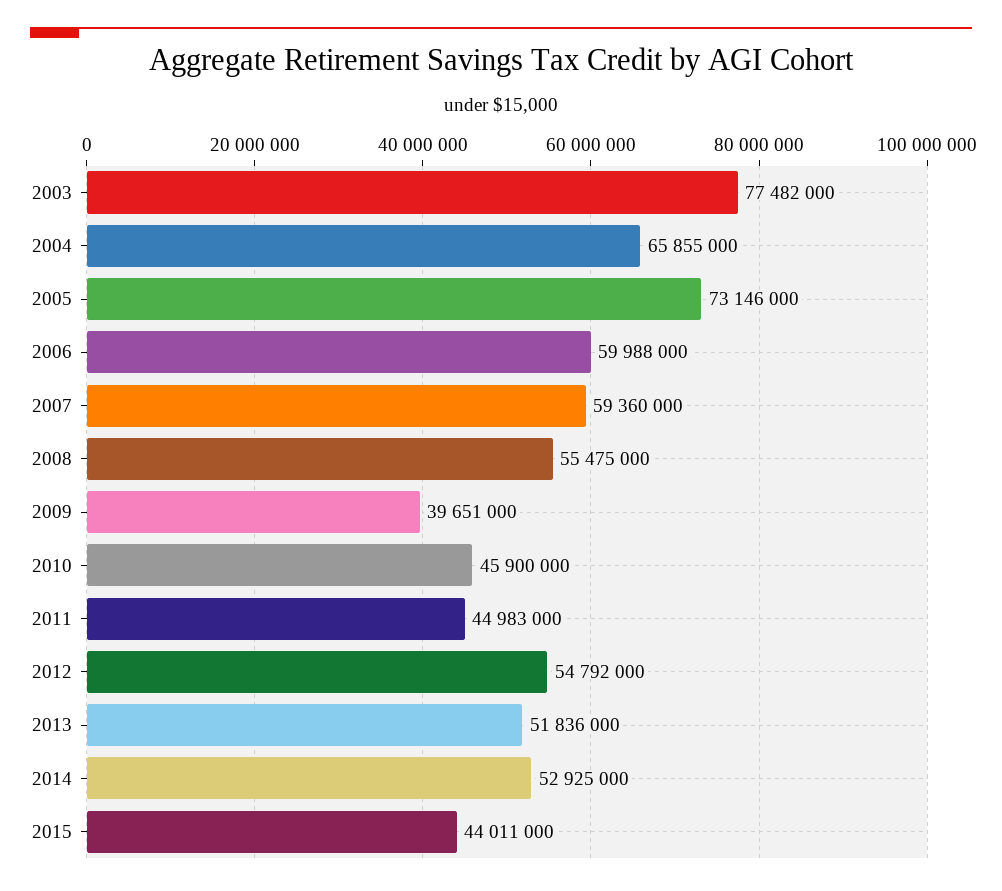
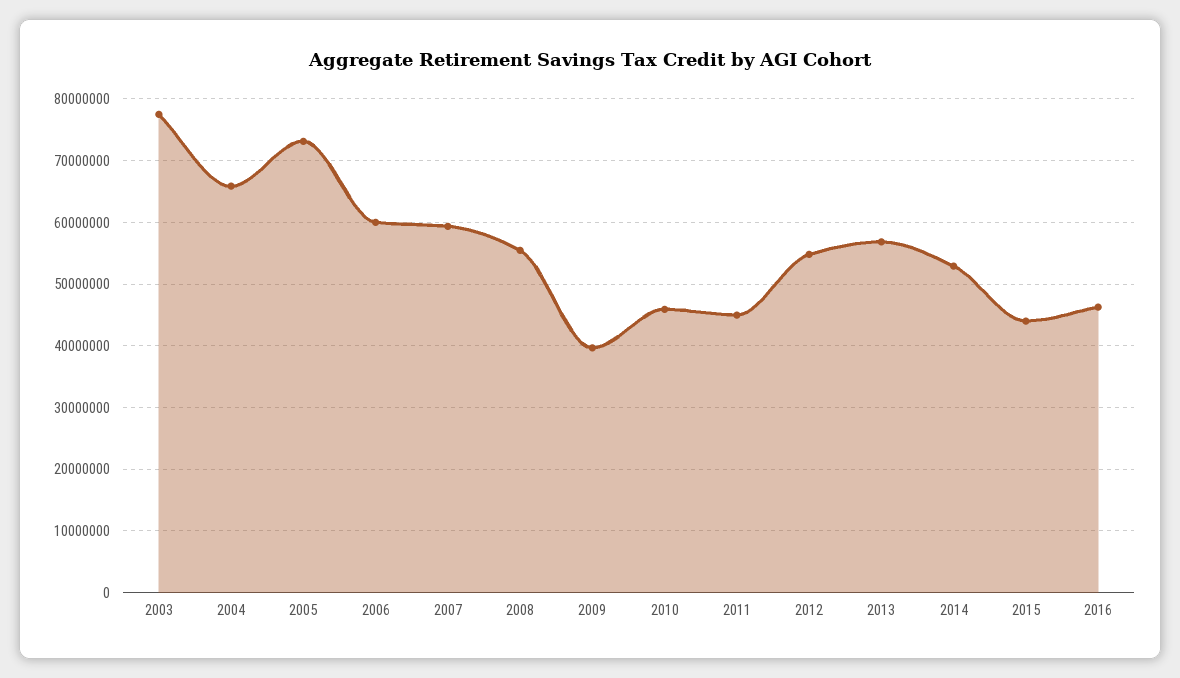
2013: 51836000 -> 57000000
2016: none -> 46000000

